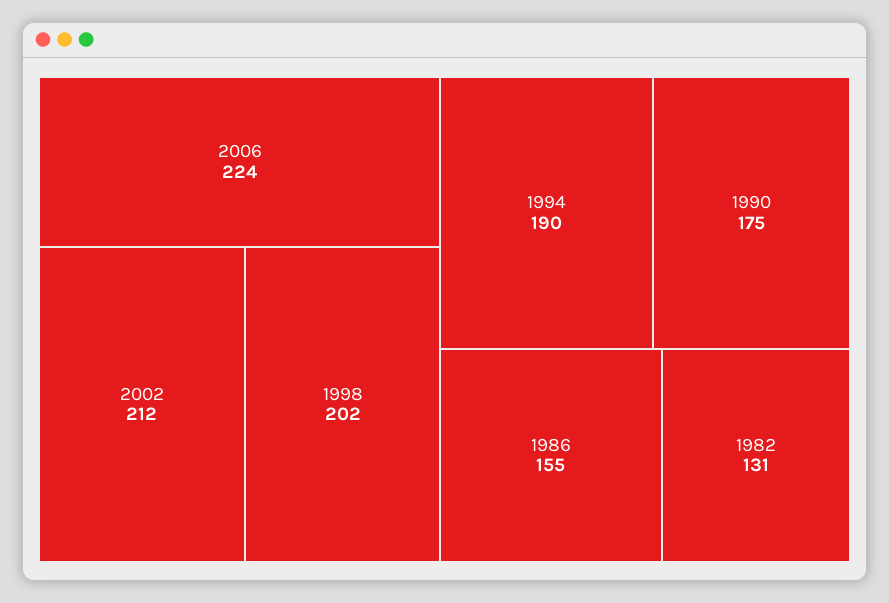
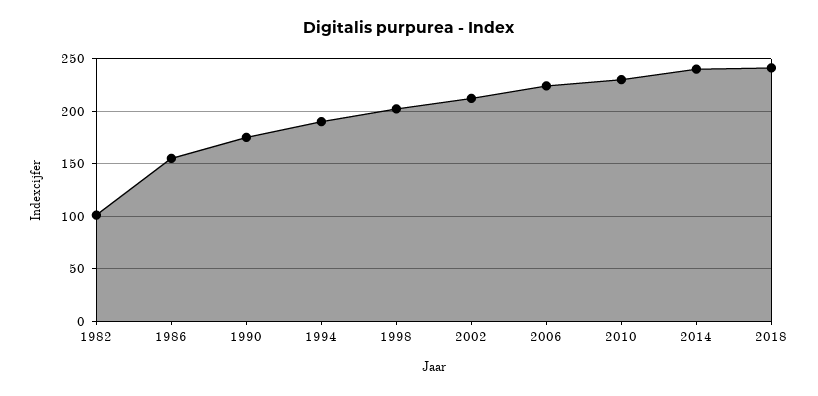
1982: 131 -> 100
2010: none -> 230
2014: none -> 240
2018: none -> 240

